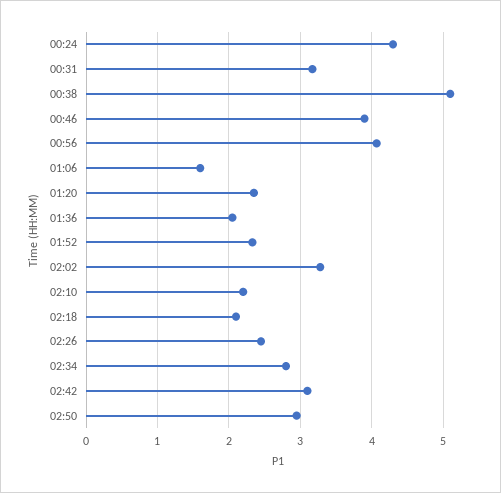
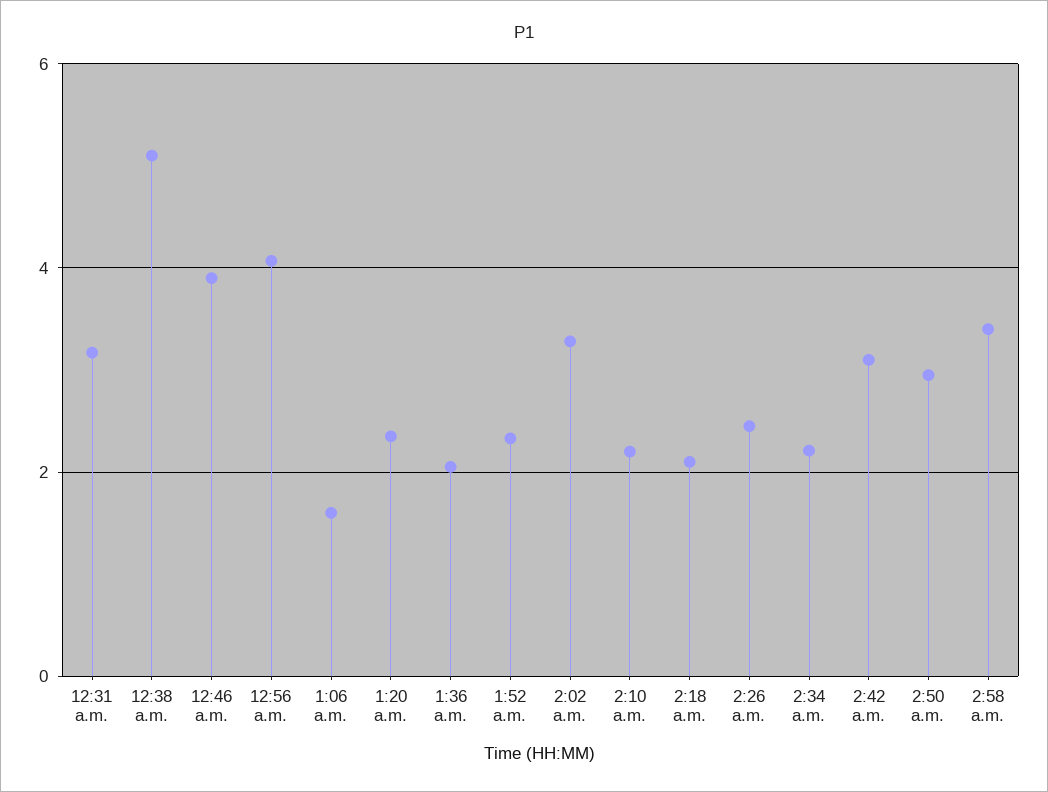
00:24: 4.3 -> none
02:34: 2.8 -> 2.2
2:58 a.m.: none -> 3.4

